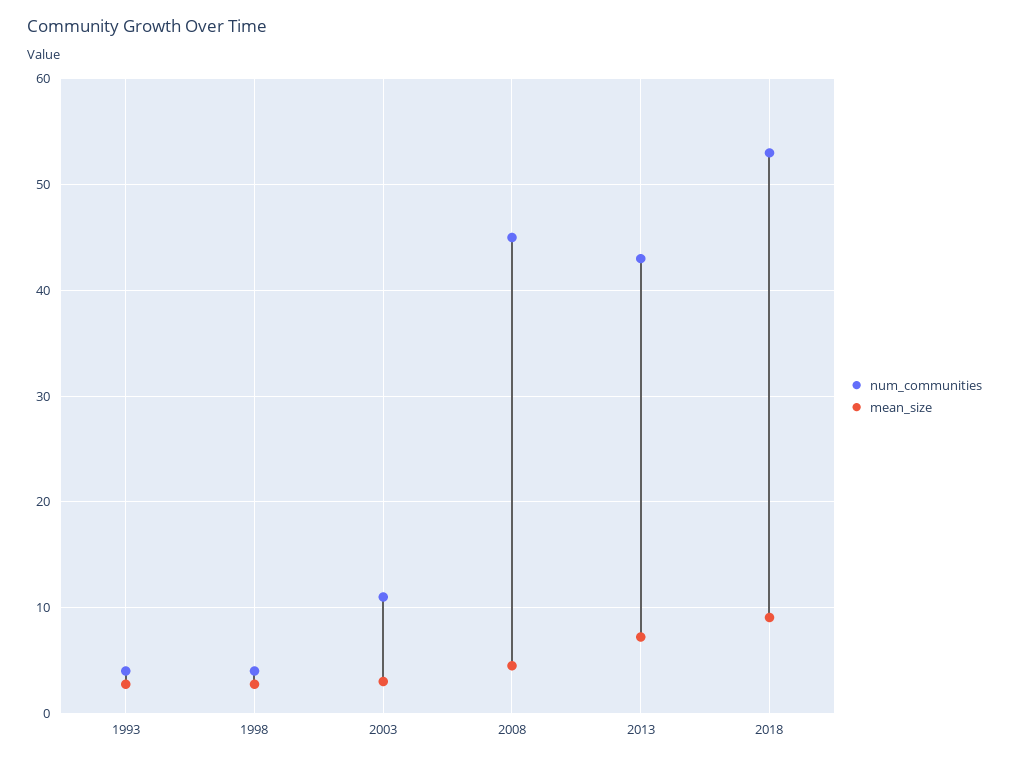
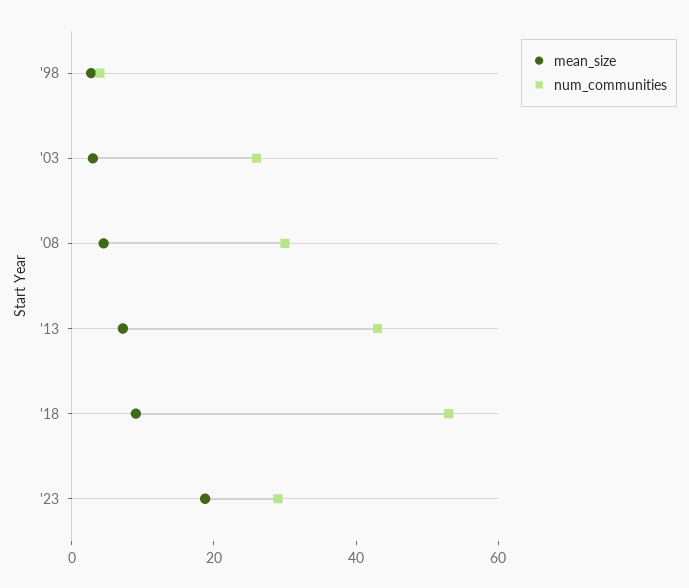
num_communities, 1993: 4 -> none
mean_size, 1993: 3 -> none
num_communities, 2003: 11 -> 25
num_communities, 2008: 45 -> 30
mean_size, '23: none -> 20
num_communities, '23: none -> 30

